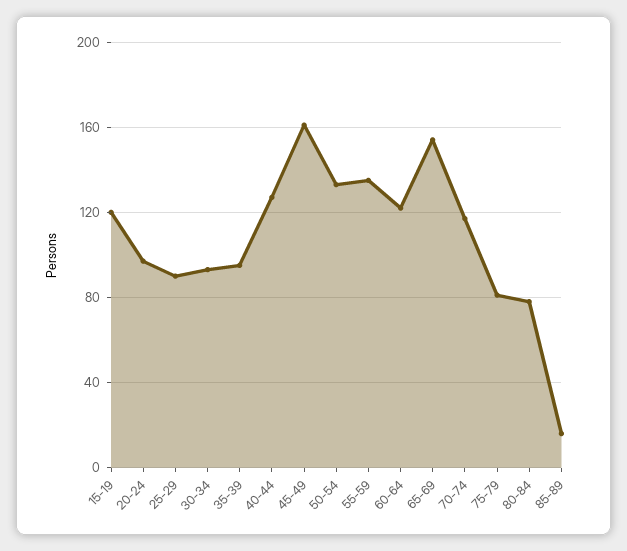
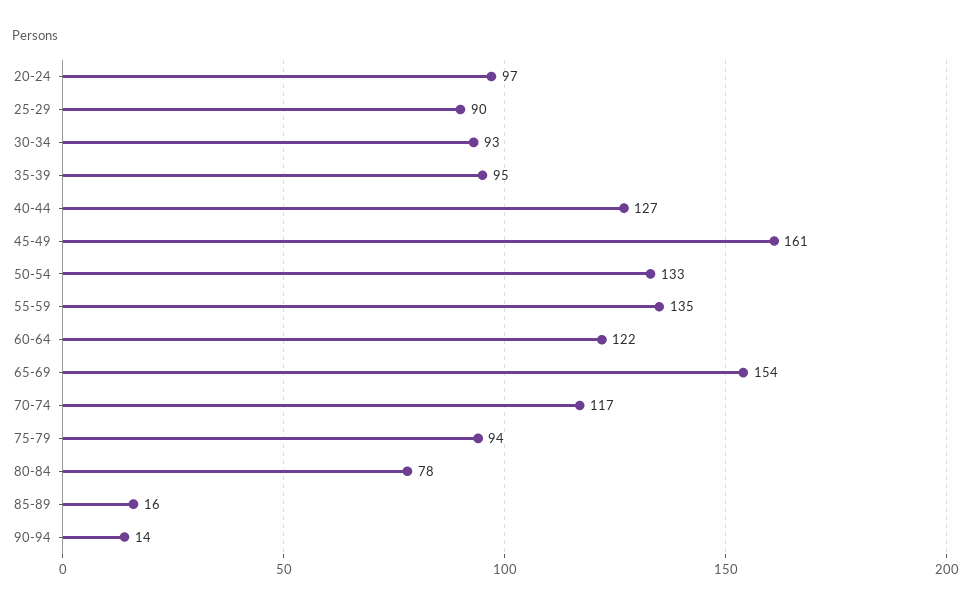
15-19: 120 -> none
75-79: 80 -> 94
90-94: none -> 14

